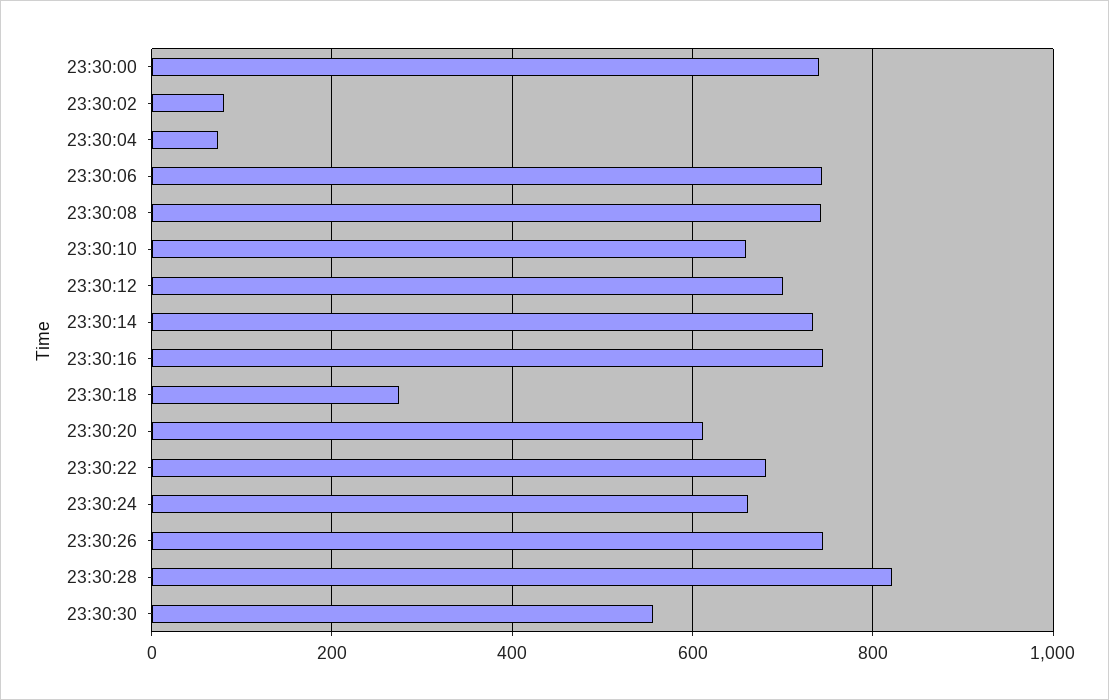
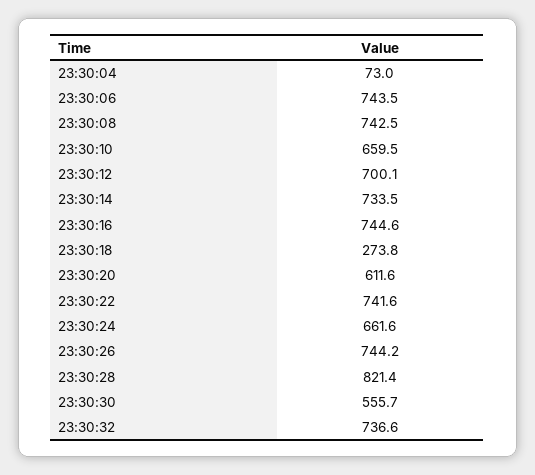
23:30:00: 740 -> none
23:30:02: 80 -> none
23:30:22: 680 -> 741.6
23:30:32: none -> 736.6

